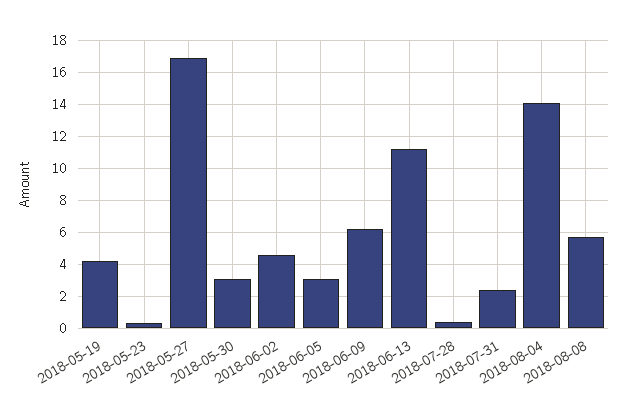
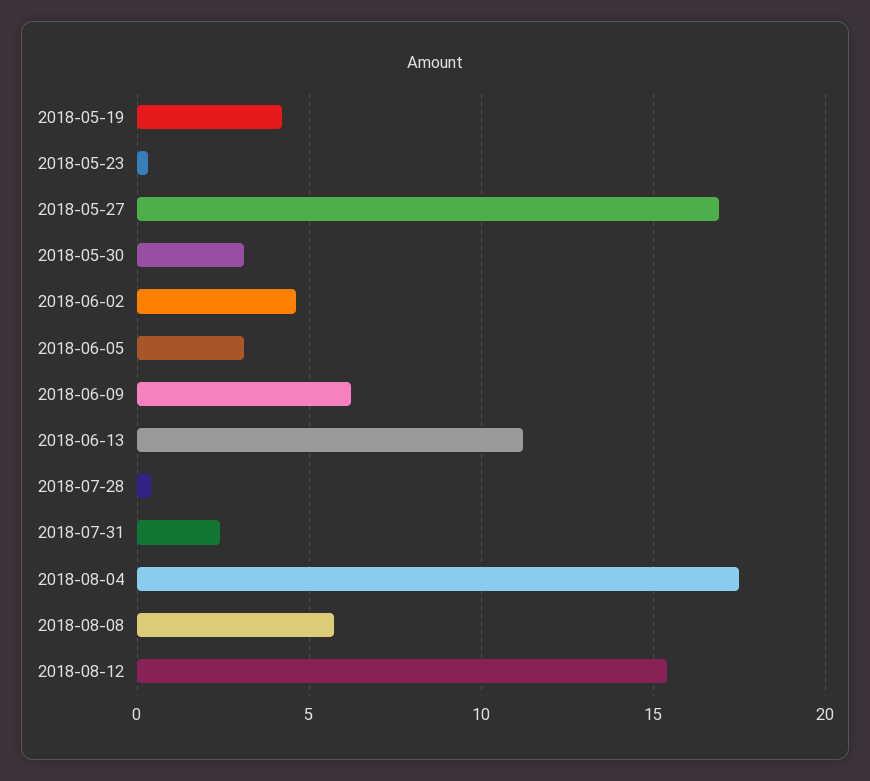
2018-08-04: 14 -> 17.5
2018-08-12: none -> 15.5

